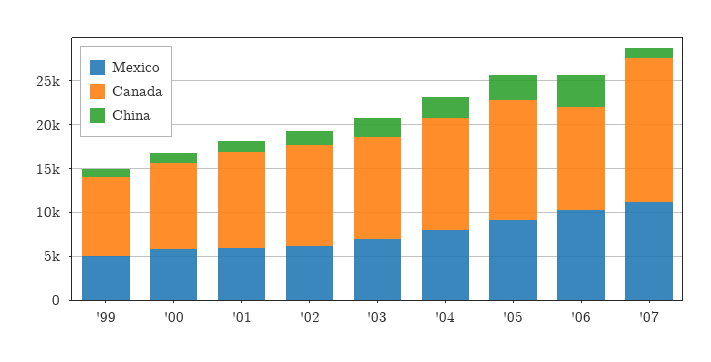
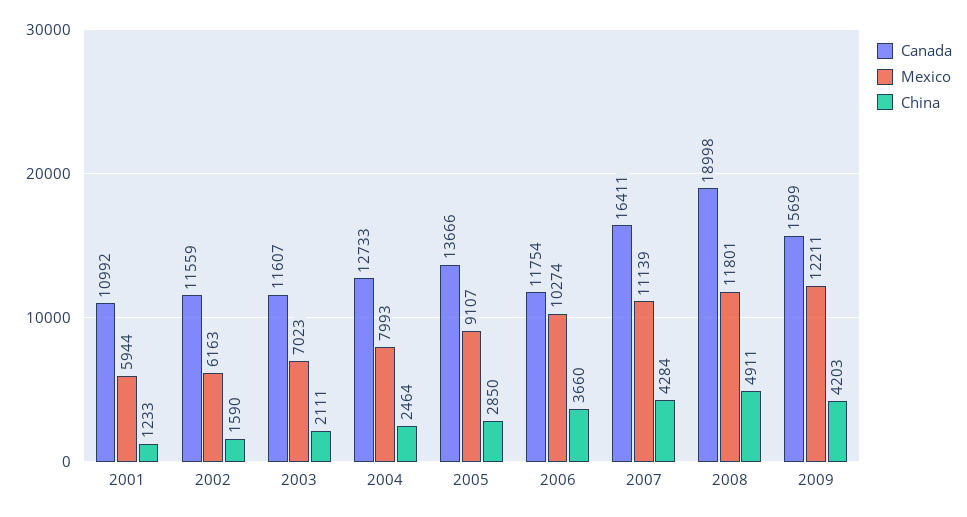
Mexico, '99: 5000 -> none
Canada, '99: 9000 -> none
China, '99: 1000 -> none
Mexico, '00: 6000 -> none
Canada, '00: 10000 -> none
China, '00: 1000 -> none
China, '07: 1000 -> 4284
Canada, 2008: none -> 18998
Mexico, 2008: none -> 11801
China, 2008: none -> 4911
Canada, 2009: none -> 15699
Mexico, 2009: none -> 12211
China, 2009: none -> 4203

